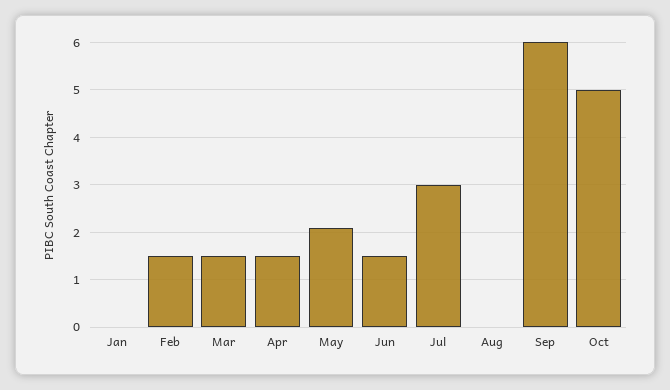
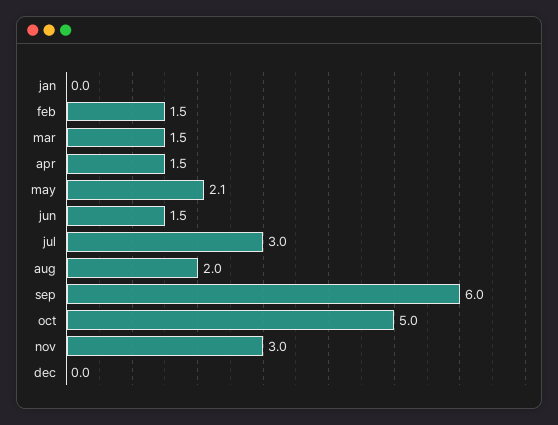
Aug: 0 -> 2
nov: none -> 3
dec: none -> 0

